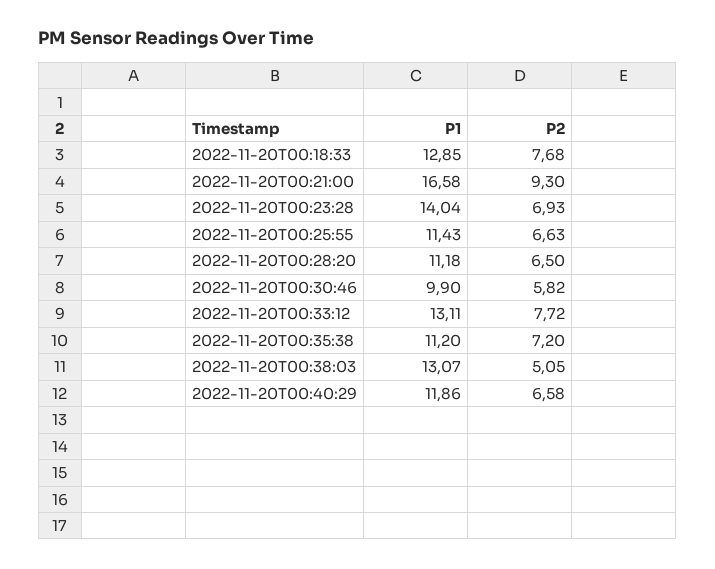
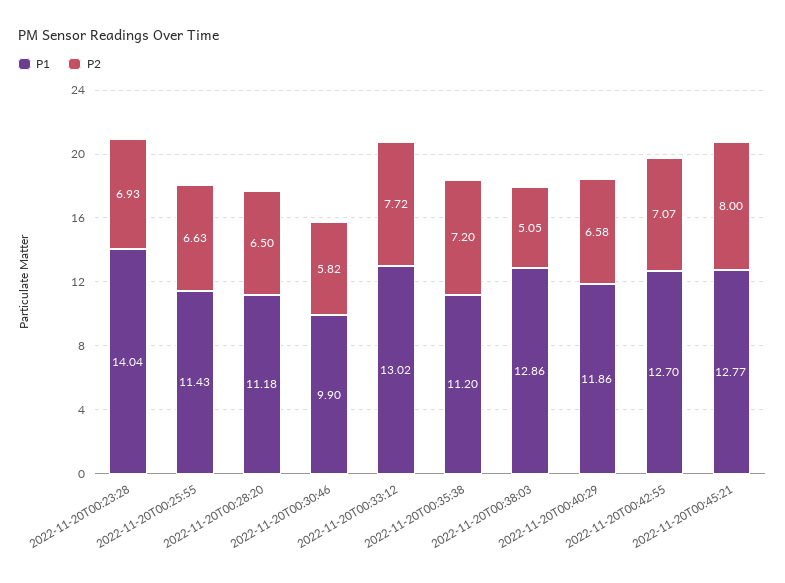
P1, 2022-11-20T00:18:33: 12.85 -> none
P2, 2022-11-20T00:18:33: 7.68 -> none
P1, 2022-11-20T00:21:00: 16.58 -> none
P2, 2022-11-20T00:21:00: 9.3 -> none
P1, 2022-11-20T00:33:12: 13.11 -> 13.02
P1, 2022-11-20T00:38:03: 13.07 -> 12.86
P1, 2022-11-20T00:42:55: none -> 12.7
P2, 2022-11-20T00:42:55: none -> 7.07
P1, 2022-11-20T00:45:21: none -> 12.77
P2, 2022-11-20T00:45:21: none -> 8

